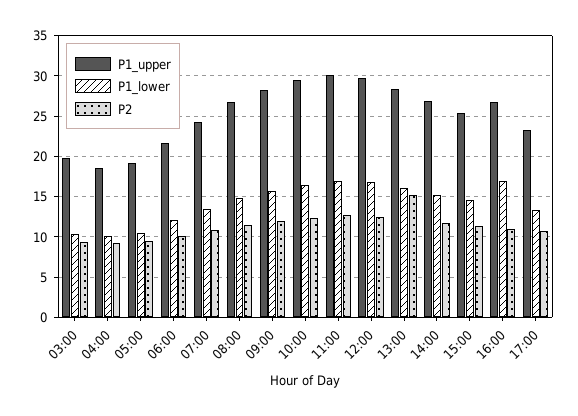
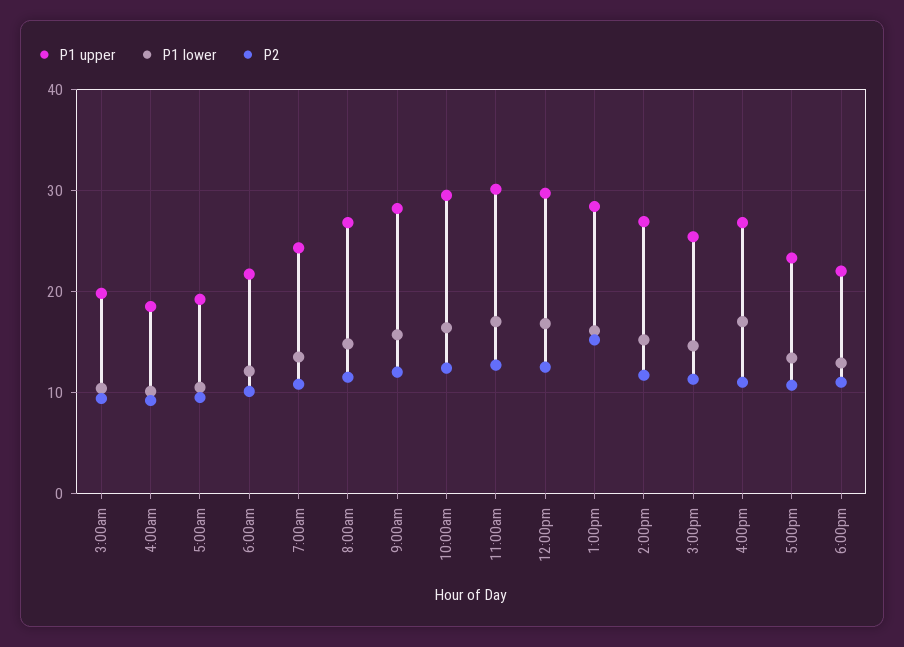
P1_upper, 6:00pm: none -> 22
P1_lower, 6:00pm: none -> 13
P2, 6:00pm: none -> 11

